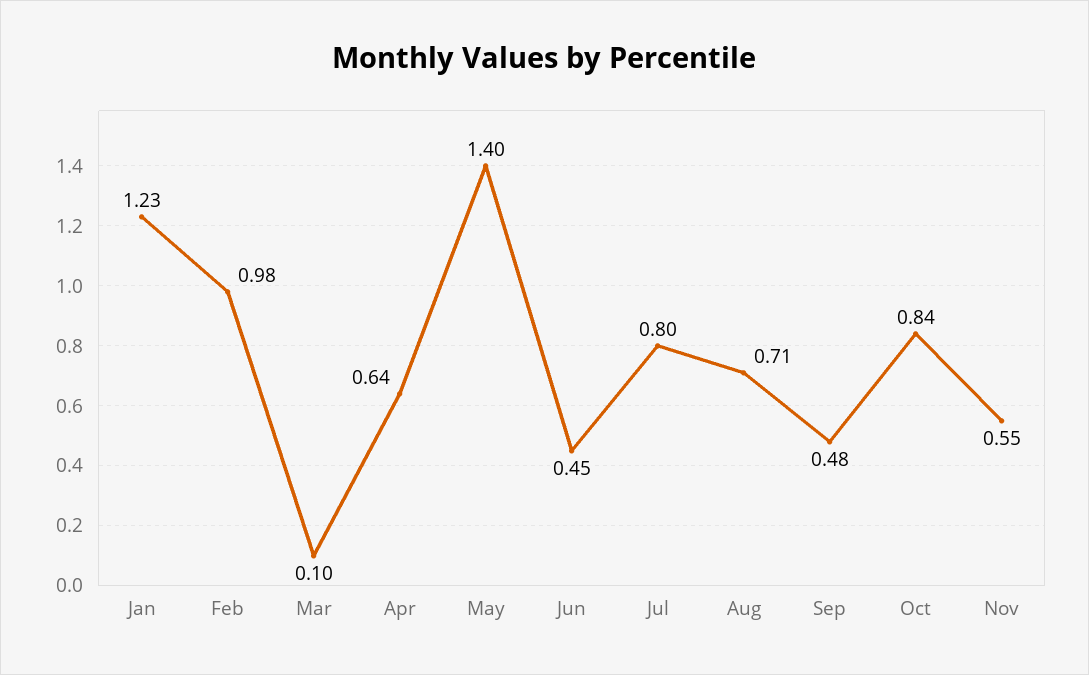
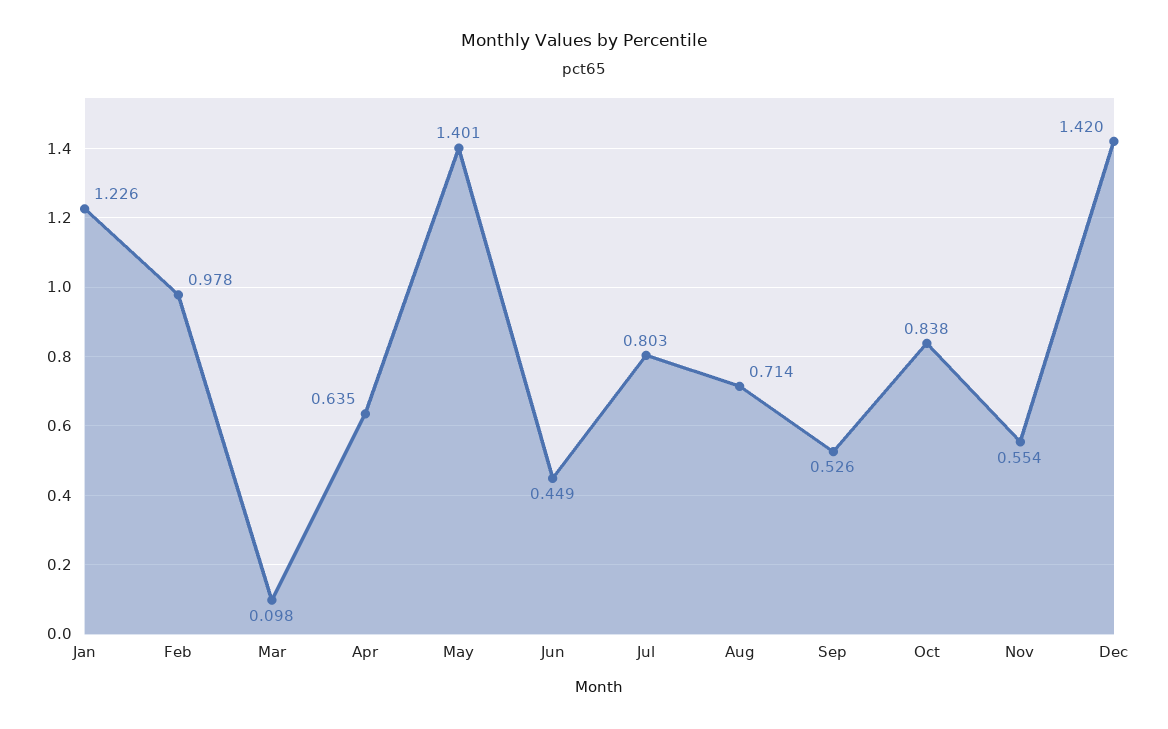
Sep: 0.48 -> 0.526
Dec: none -> 1.42

